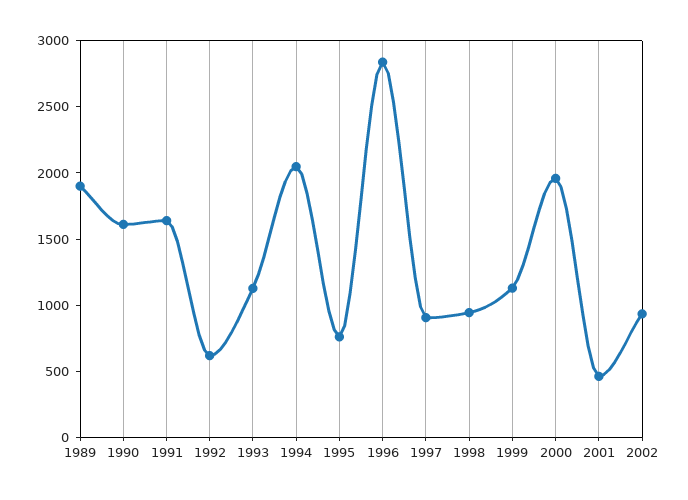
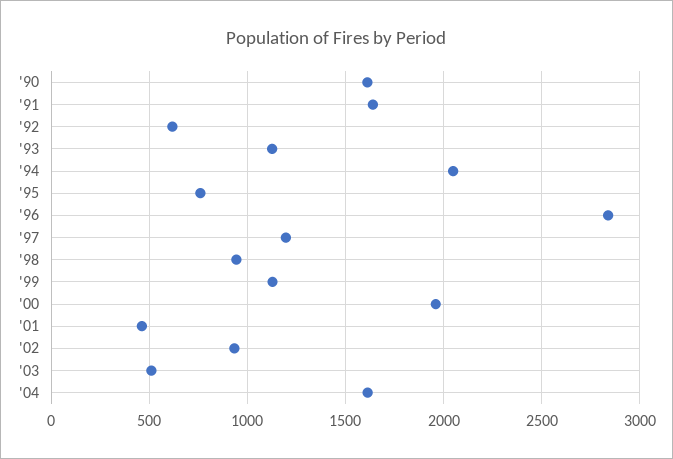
1989: 1900 -> none
1997: 900 -> 1200
'03: none -> 500
'04: none -> 1600

